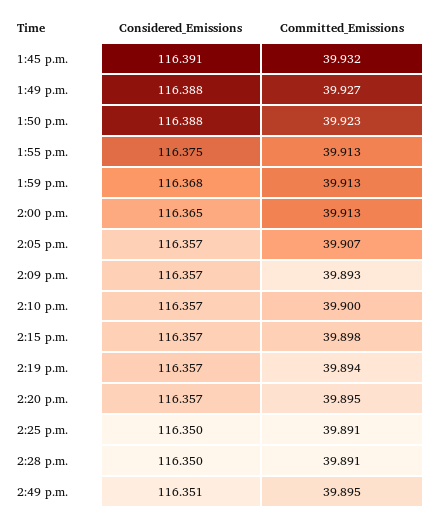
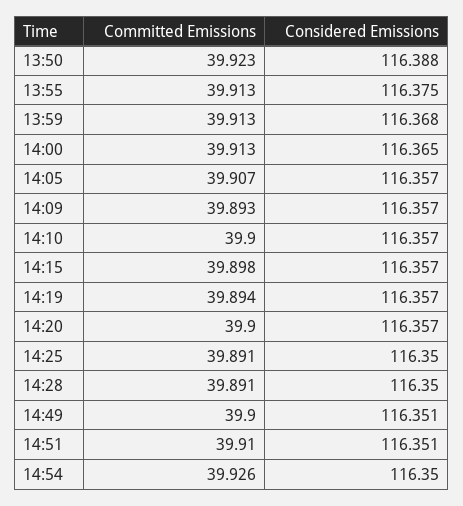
Considered_Emissions, 1:45 p.m.: 116.391 -> none
Committed_Emissions, 1:45 p.m.: 39.932 -> none
Considered_Emissions, 1:49 p.m.: 116.388 -> none
Committed_Emissions, 1:49 p.m.: 39.927 -> none
Committed_Emissions, 2:20 p.m.: 39.895 -> 39.9
Committed_Emissions, 2:49 p.m.: 39.895 -> 39.9
Committed_Emissions, 14:51: none -> 39.91
Considered_Emissions, 14:51: none -> 116.351
Committed_Emissions, 14:54: none -> 39.926
Considered_Emissions, 14:54: none -> 116.35

